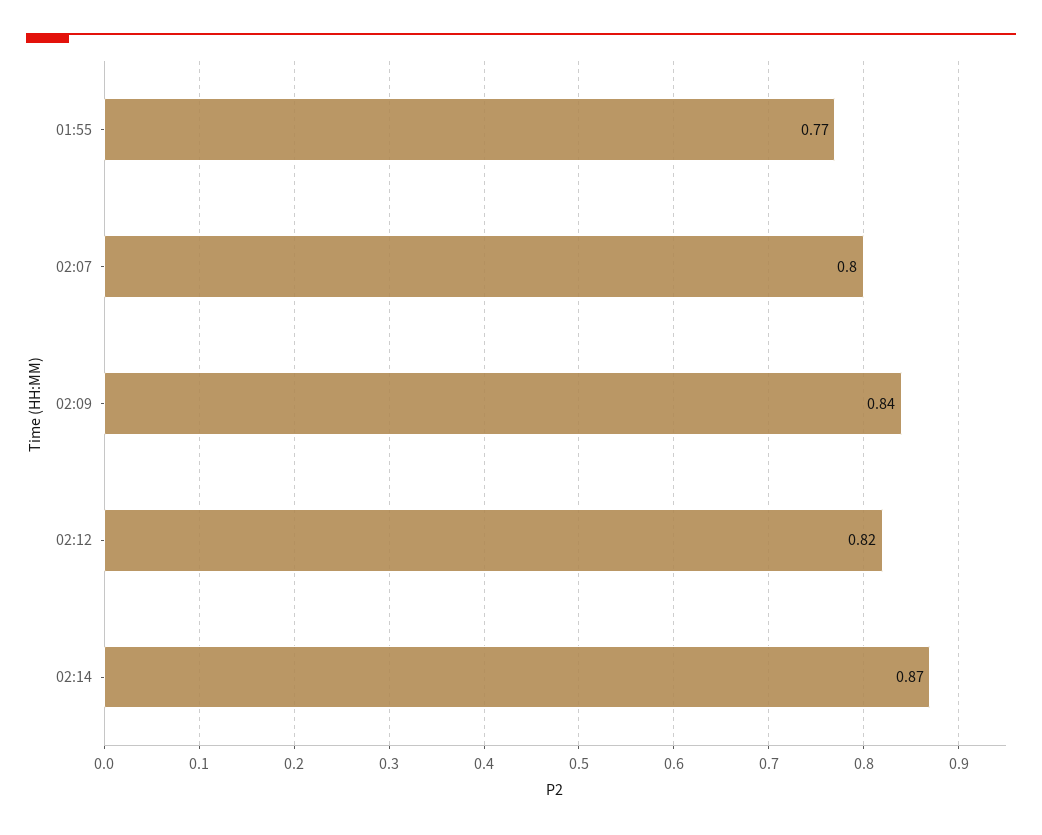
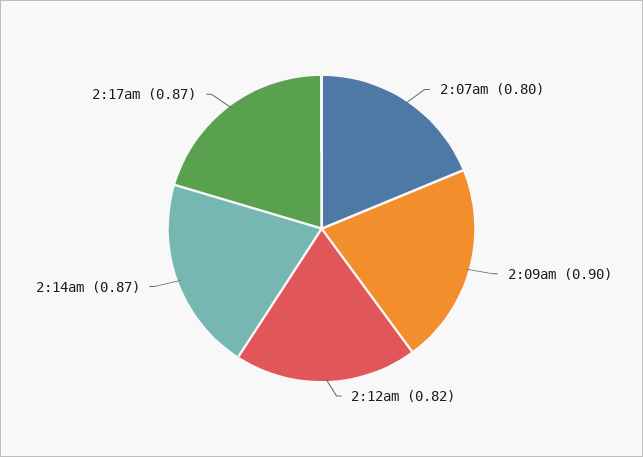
01:55: 0.77 -> none
02:09: 0.84 -> 0.9
2:17am: none -> 0.87

